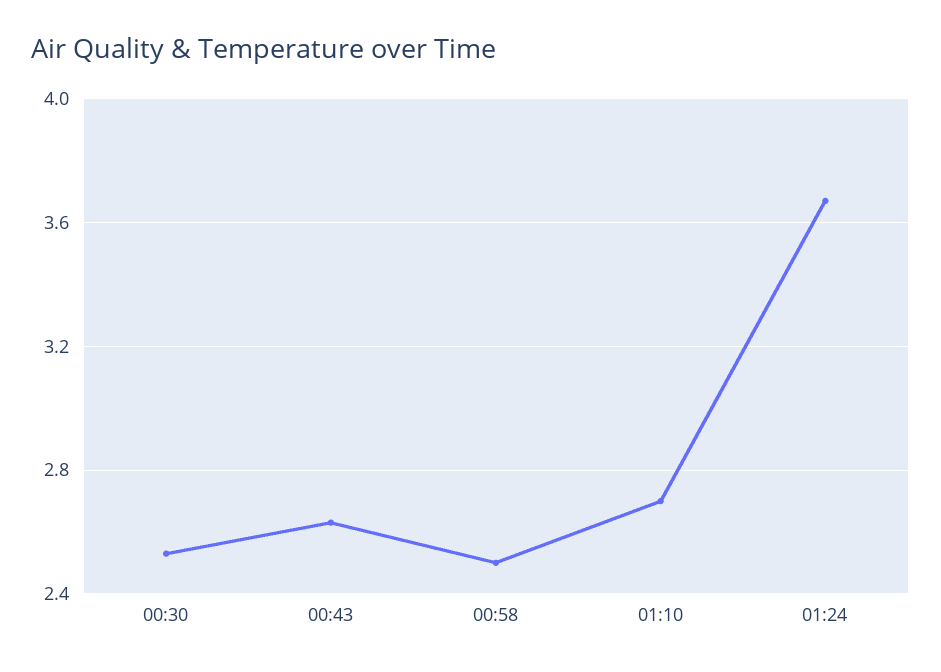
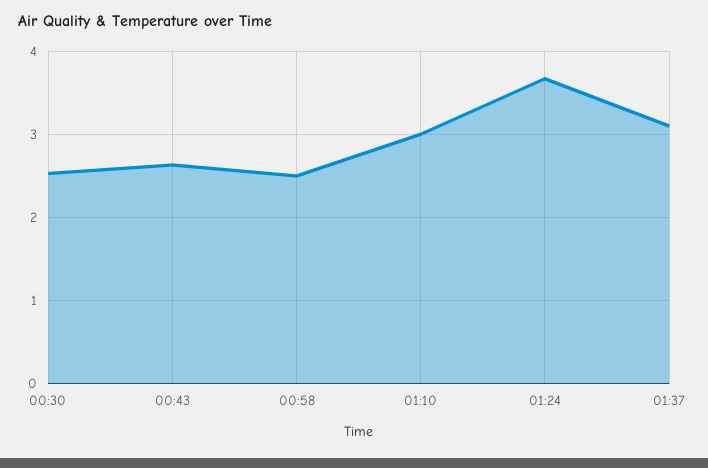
01:10: 2.7 -> 3
01:37: none -> 3.1

